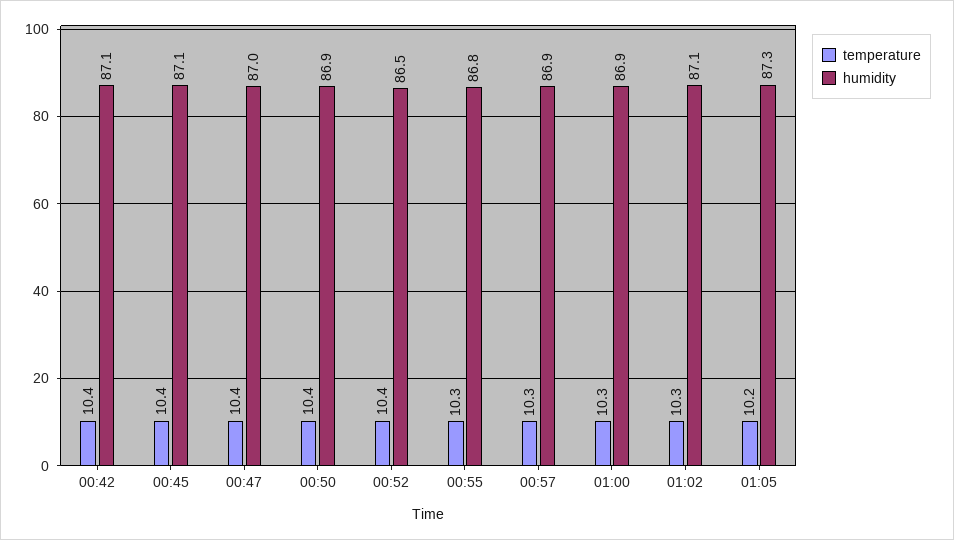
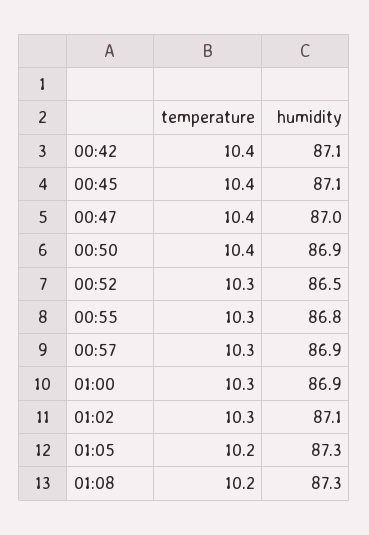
temperature, 00:52: 10.4 -> 10.3
temperature, 01:08: none -> 10.2
humidity, 01:08: none -> 87.3

